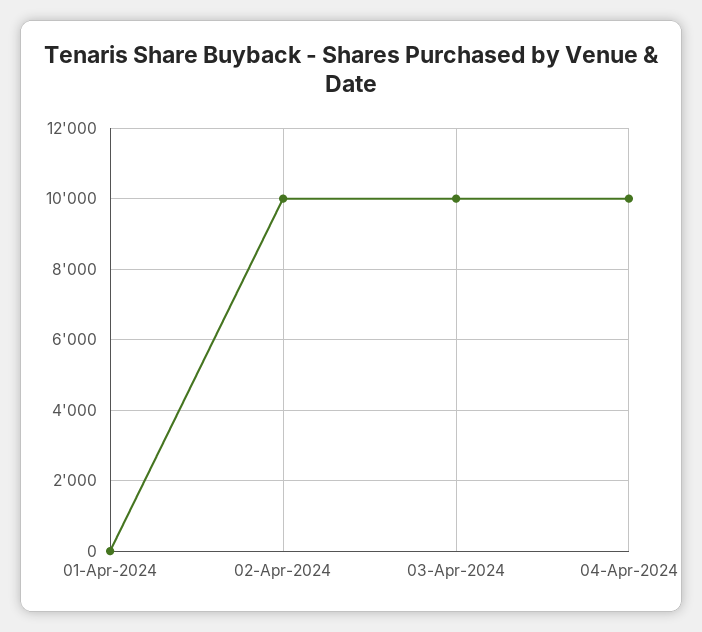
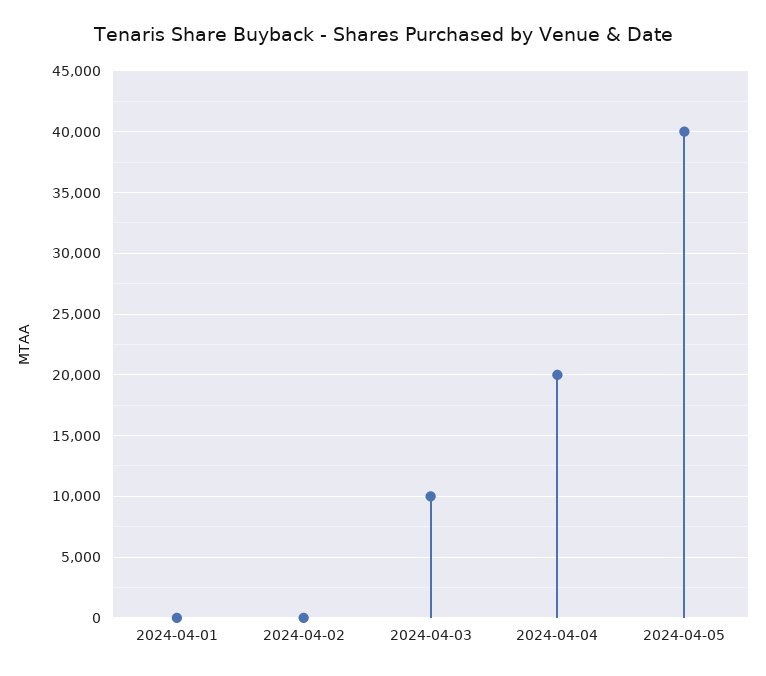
02-Apr-2024: 10000 -> 0
04-Apr-2024: 10000 -> 20000
2024-04-05: none -> 40000

